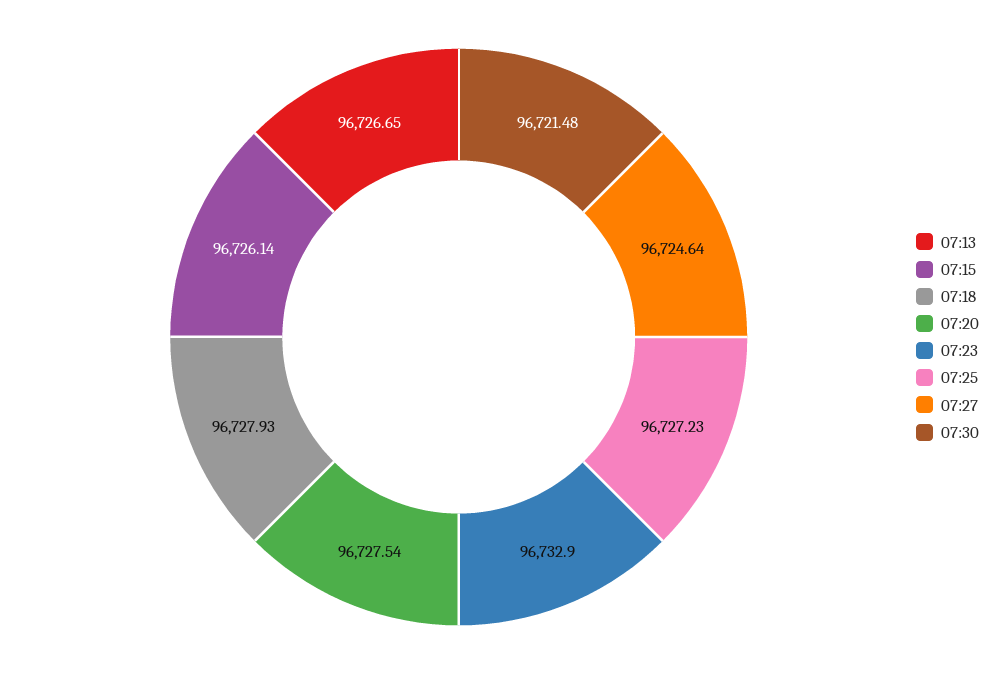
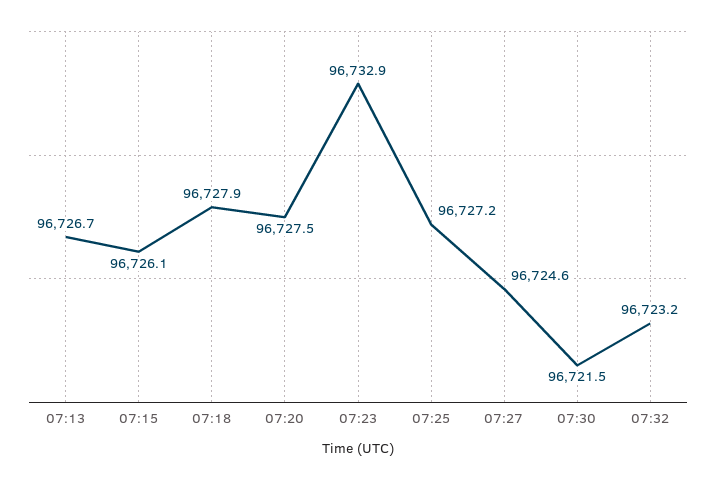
07:32: none -> 96723.2

